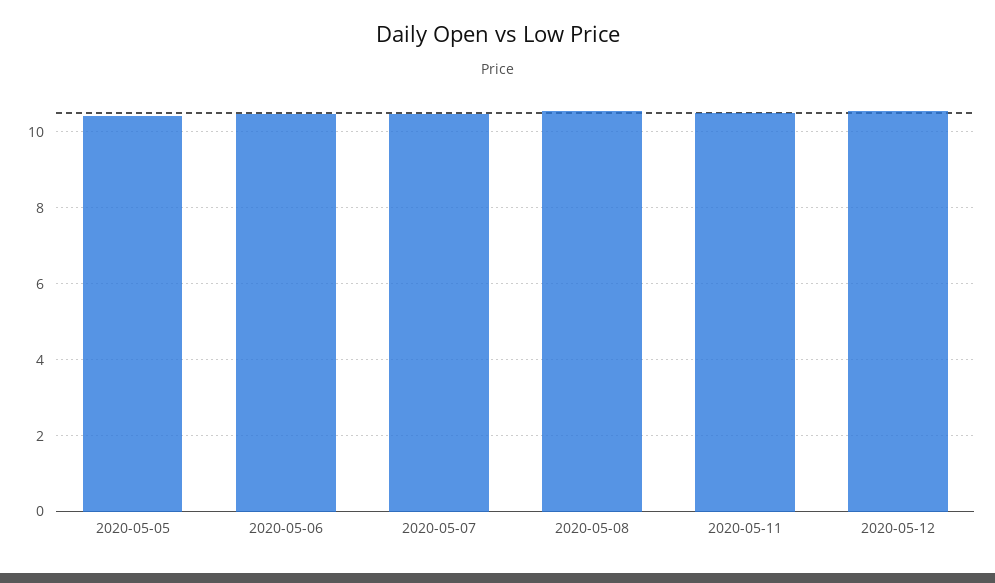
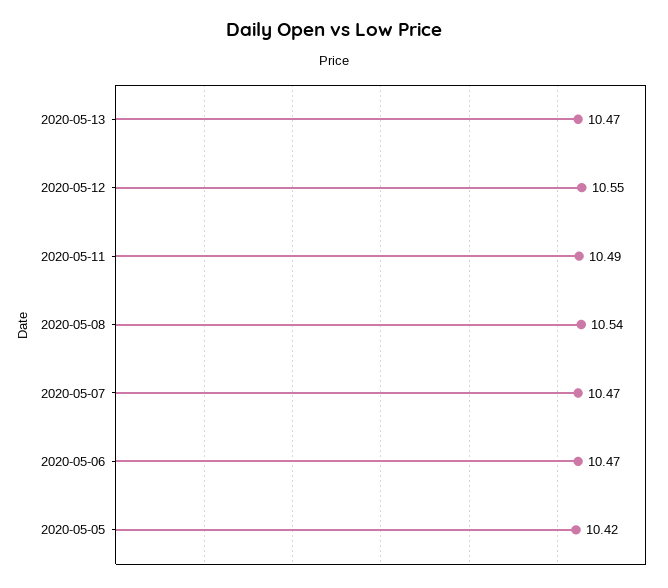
2020-05-13: none -> 10.47

